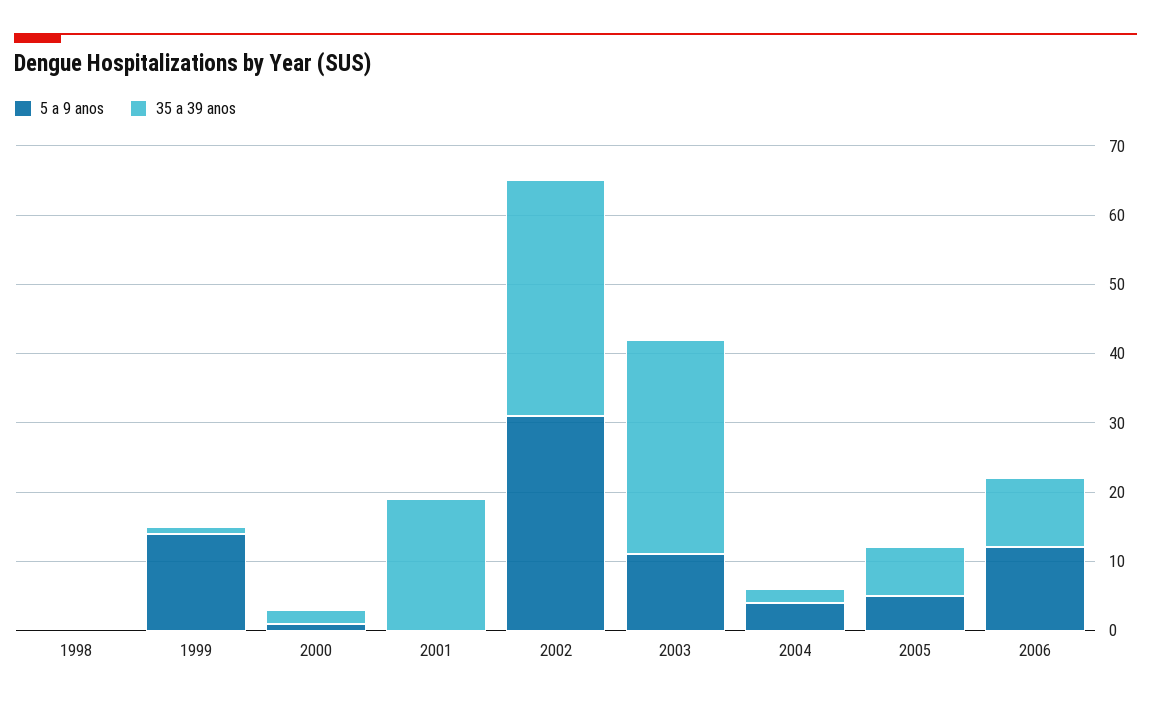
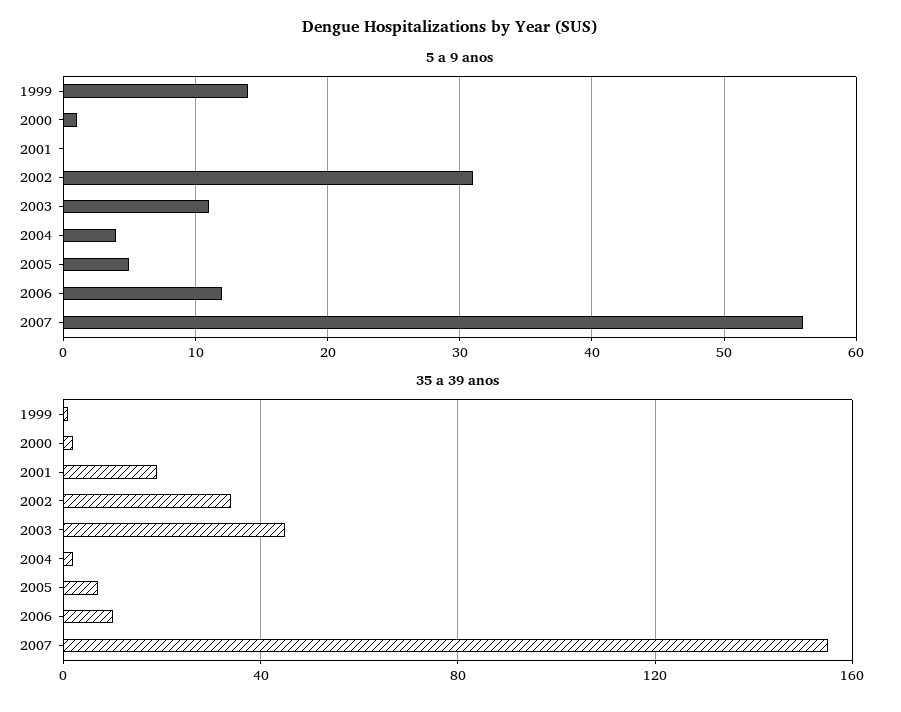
5 a 9 anos, 1998: 0 -> none
35 a 39 anos, 1998: 0 -> none
35 a 39 anos, 2003: 30 -> 45
5 a 9 anos, 2007: none -> 56
35 a 39 anos, 2007: none -> 155

